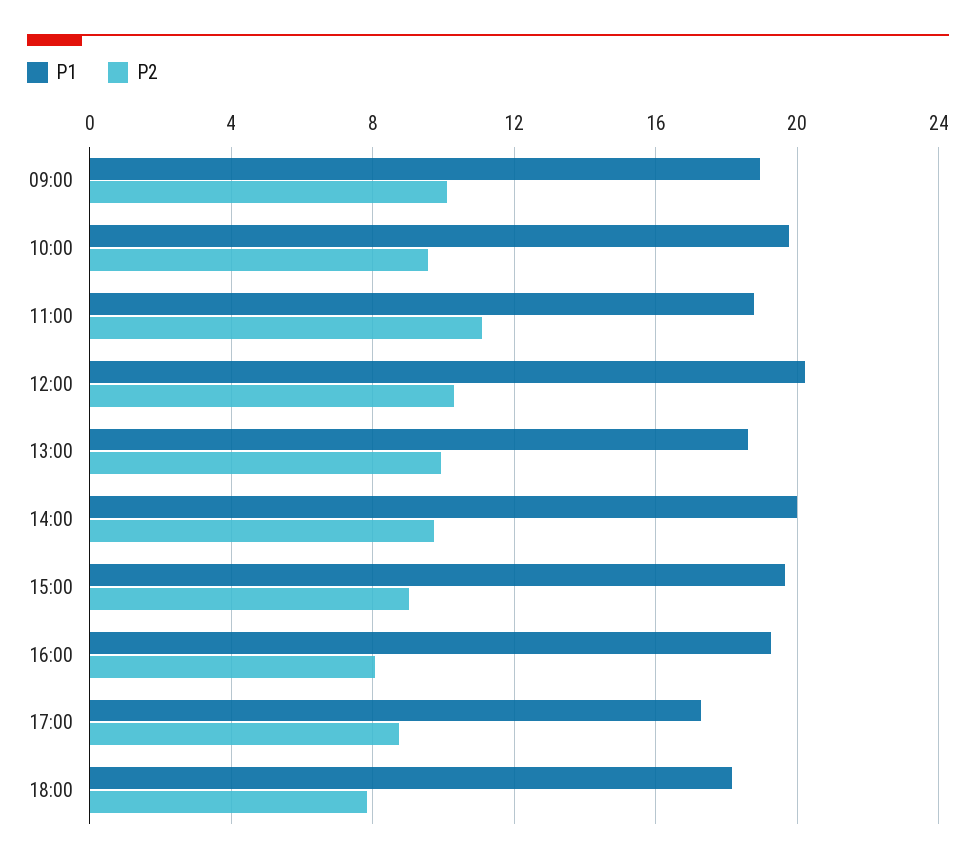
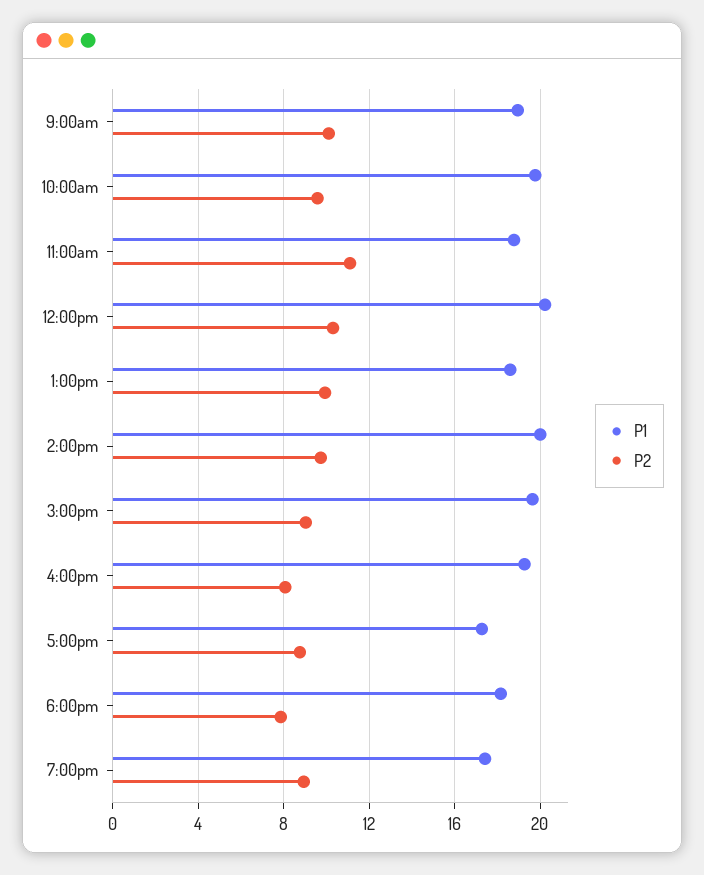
P1, 7:00pm: none -> 17.5
P2, 7:00pm: none -> 9

